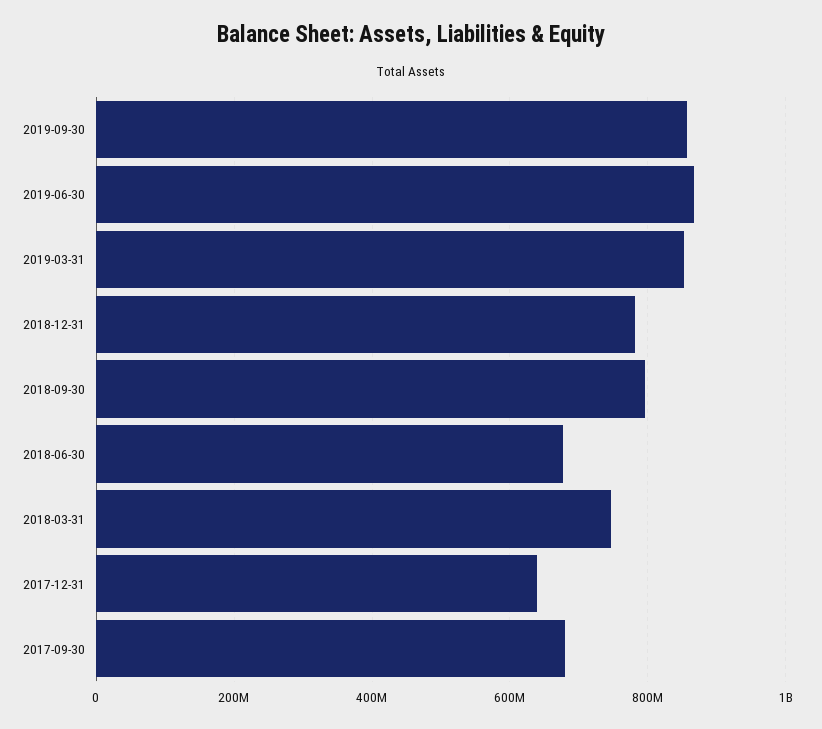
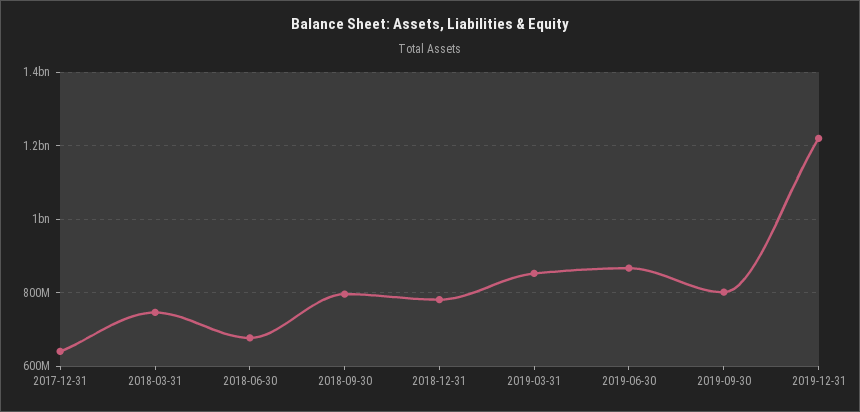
2019-09-30: 860000000 -> 800000000
2017-09-30: 680000000 -> none
2019-12-31: none -> 1220000000

